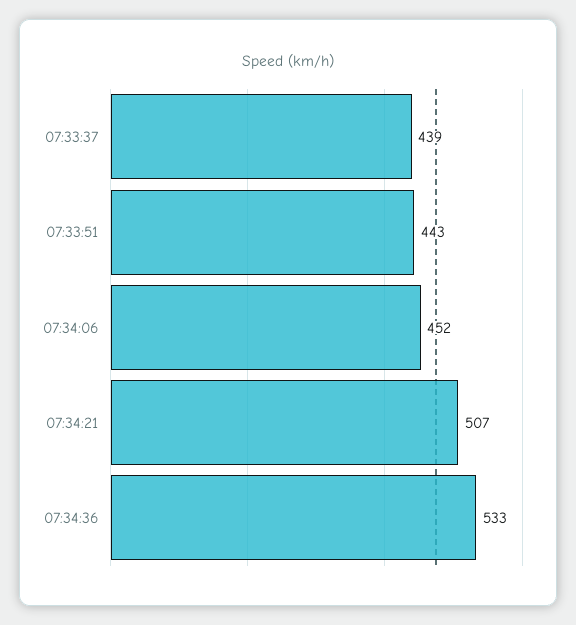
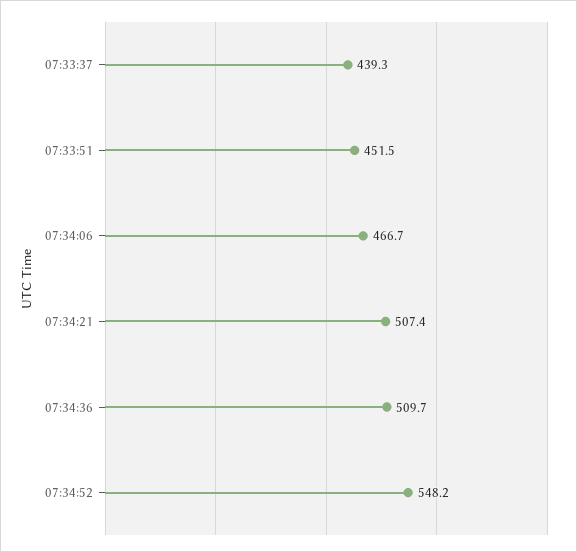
07:33:51: 443 -> 451.5
07:34:06: 452 -> 466.7
07:34:36: 533 -> 509.7
07:34:52: none -> 548.2

